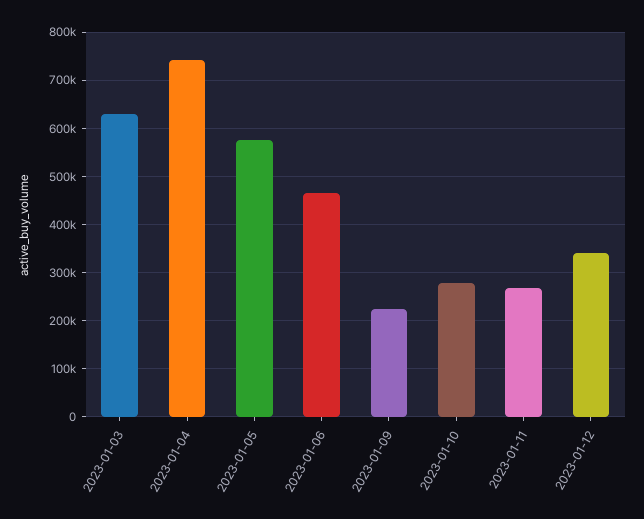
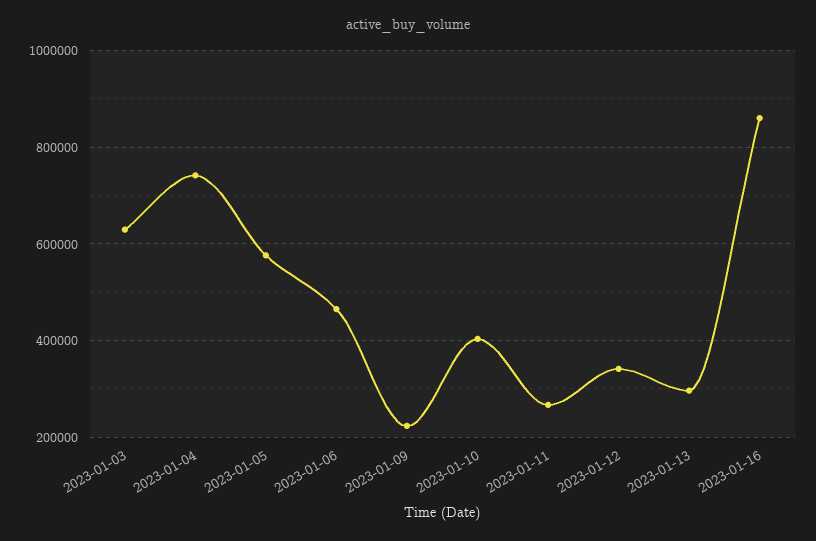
2023-01-10: 280000 -> 400000
2023-01-13: none -> 300000
2023-01-16: none -> 860000

